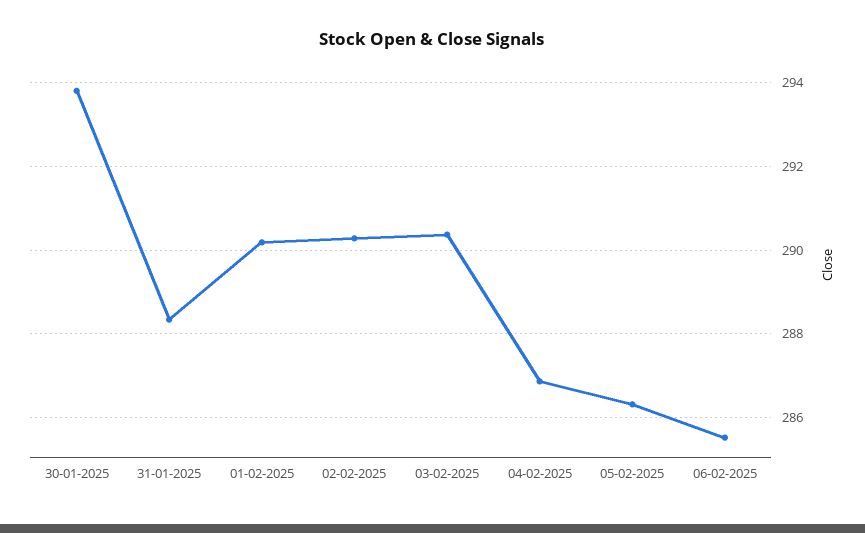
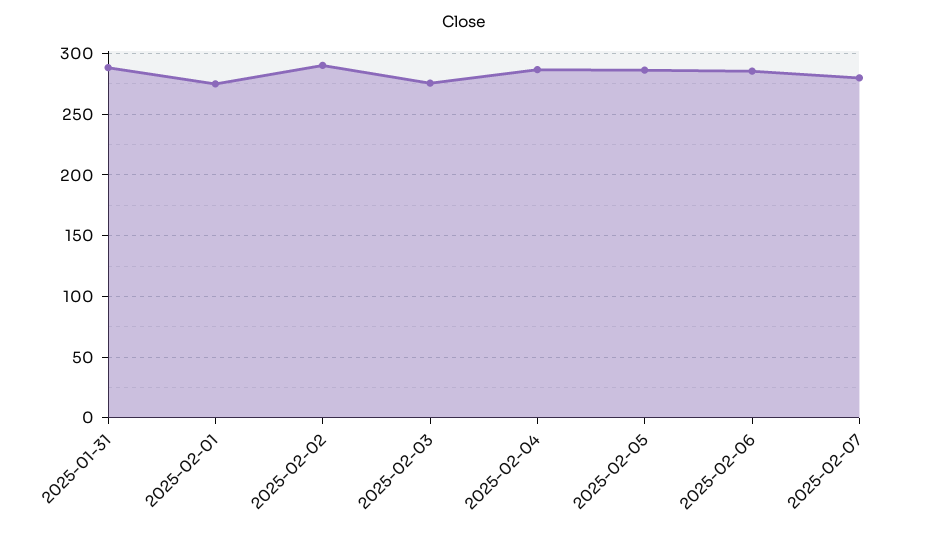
30-01-2025: 293.8 -> none
01-02-2025: 290.2 -> 275
03-02-2025: 290.4 -> 275
2025-02-07: none -> 280

